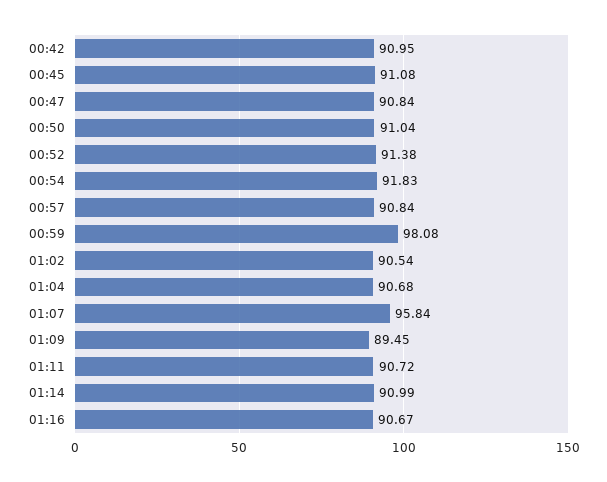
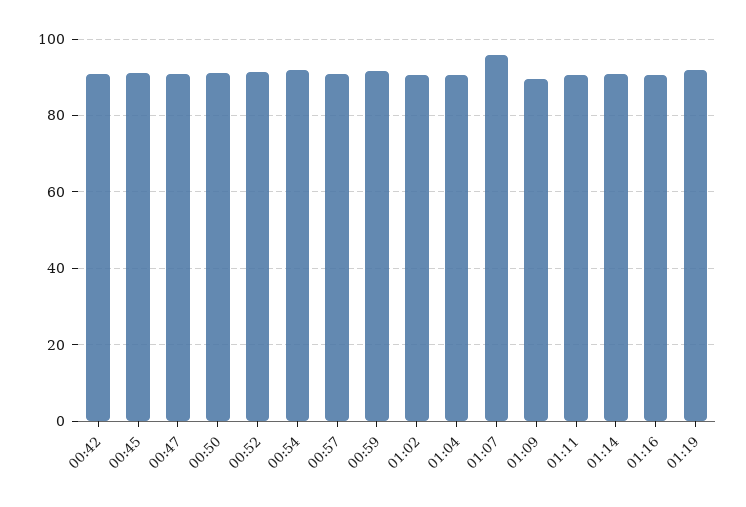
00:59: 98.08 -> 92
01:19: none -> 92

